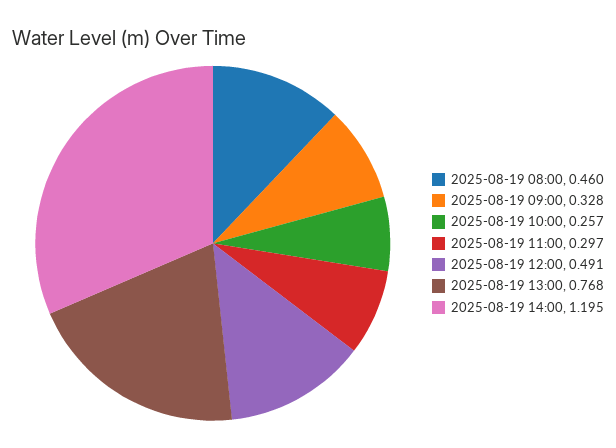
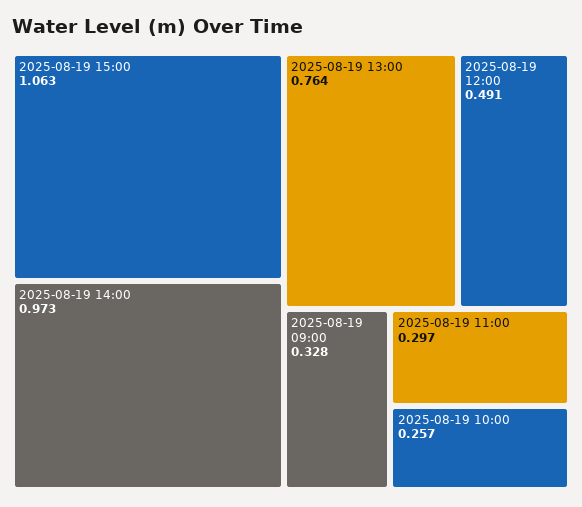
2025-08-19 08:00: 0.46 -> none
2025-08-19 13:00: 0.768 -> 0.764
2025-08-19 14:00: 1.195 -> 0.973
2025-08-19 15:00: none -> 1.063

